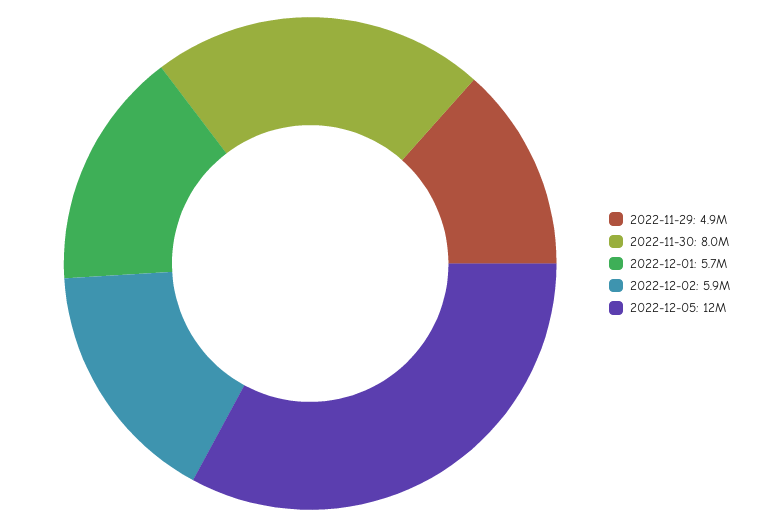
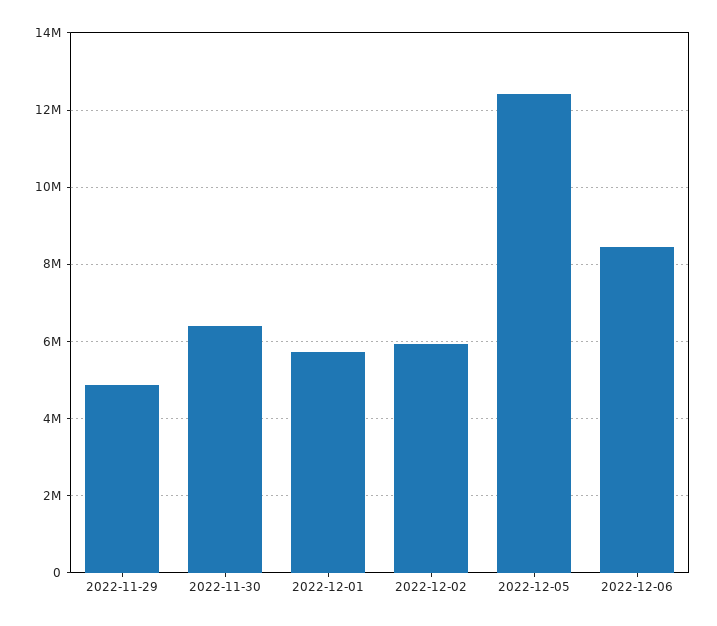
2022-11-30: 8000000 -> 6400000
2022-12-06: none -> 8400000

